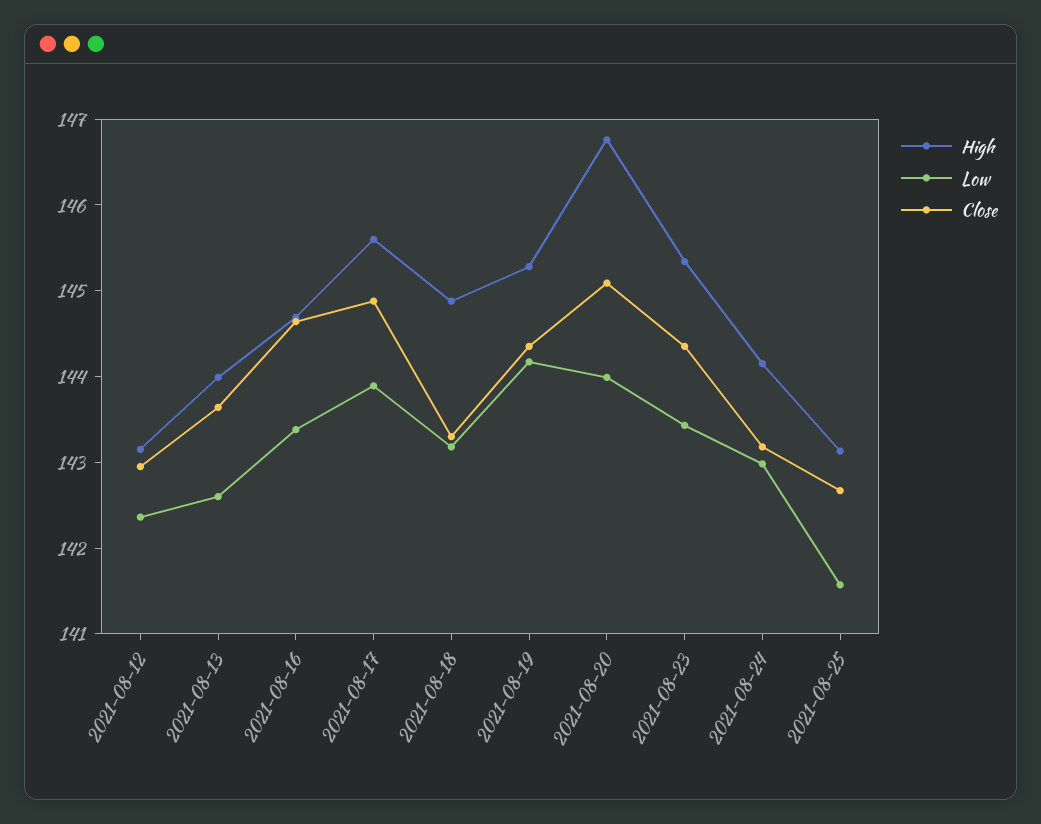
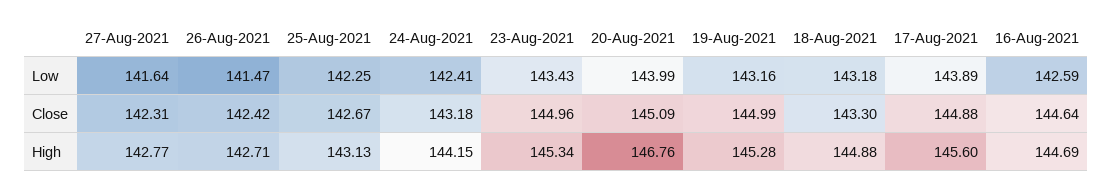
High, 2021-08-12: 143.2 -> none
Low, 2021-08-12: 142.4 -> none
Close, 2021-08-12: 143 -> none
High, 2021-08-13: 144 -> none
Low, 2021-08-13: 142.6 -> none
Close, 2021-08-13: 143.6 -> none
Low, 2021-08-16: 143.4 -> 142.59
Low, 2021-08-19: 144.2 -> 143.16
Close, 2021-08-19: 144.4 -> 144.99
Close, 2021-08-23: 144.4 -> 144.96
Low, 2021-08-24: 143 -> 142.41
Low, 2021-08-25: 141.6 -> 142.25
Low, 27-Aug-2021: none -> 141.64
Low, 26-Aug-2021: none -> 141.47
Close, 27-Aug-2021: none -> 142.31
Close, 26-Aug-2021: none -> 142.42
High, 27-Aug-2021: none -> 142.77
High, 26-Aug-2021: none -> 142.71

